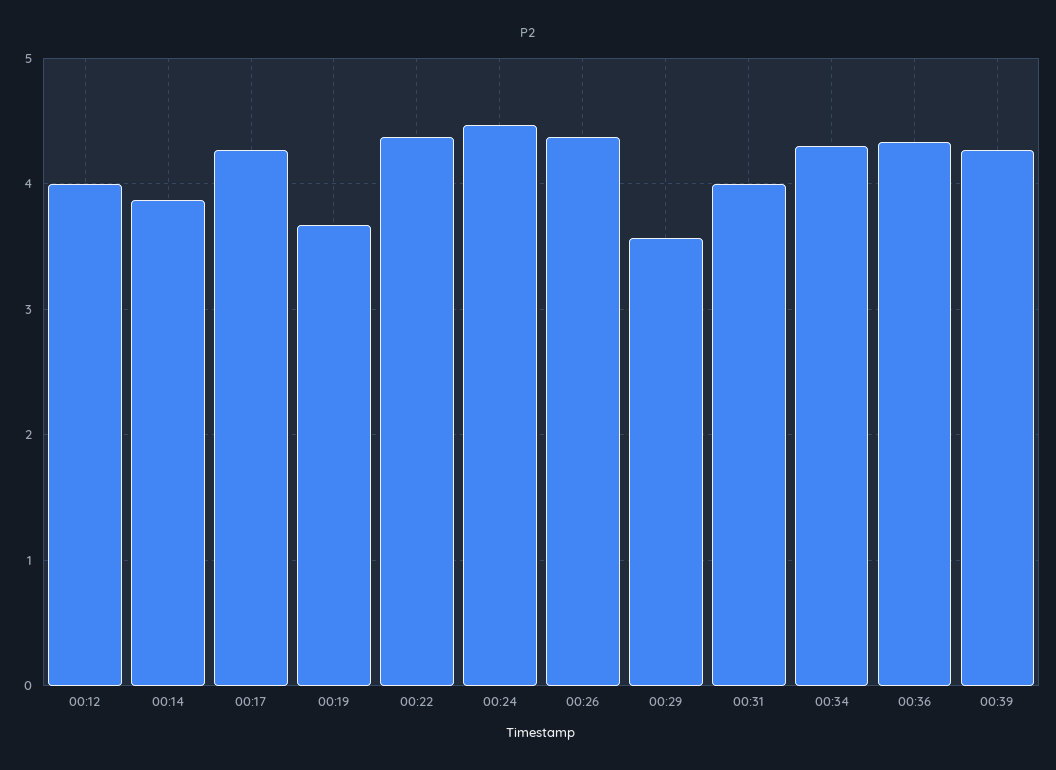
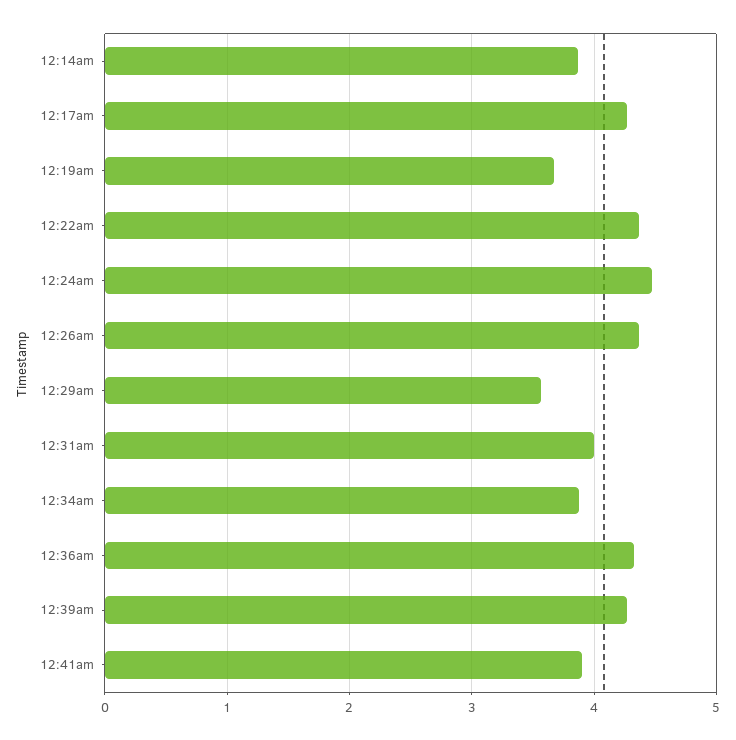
00:12: 4 -> none
00:34: 4.3 -> 3.9
12:41am: none -> 3.9

